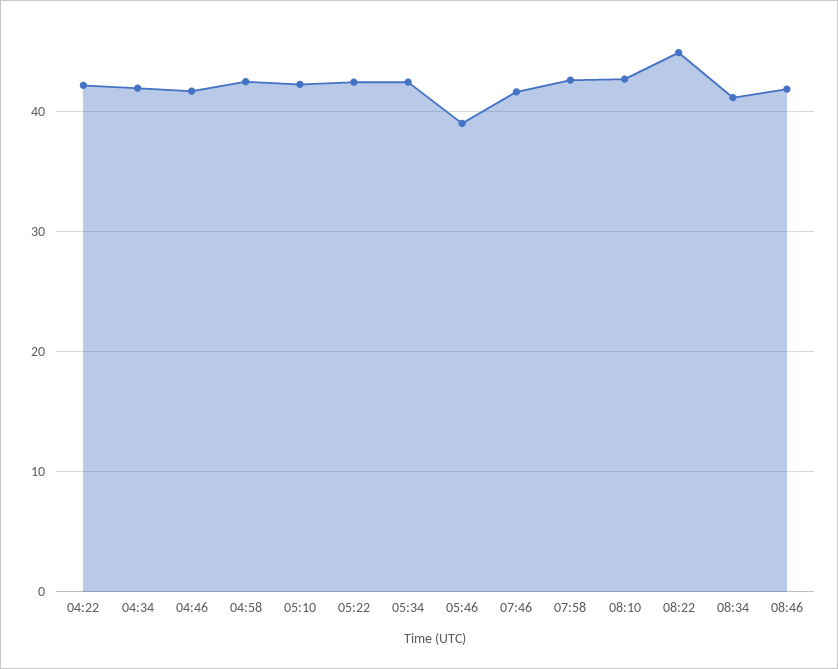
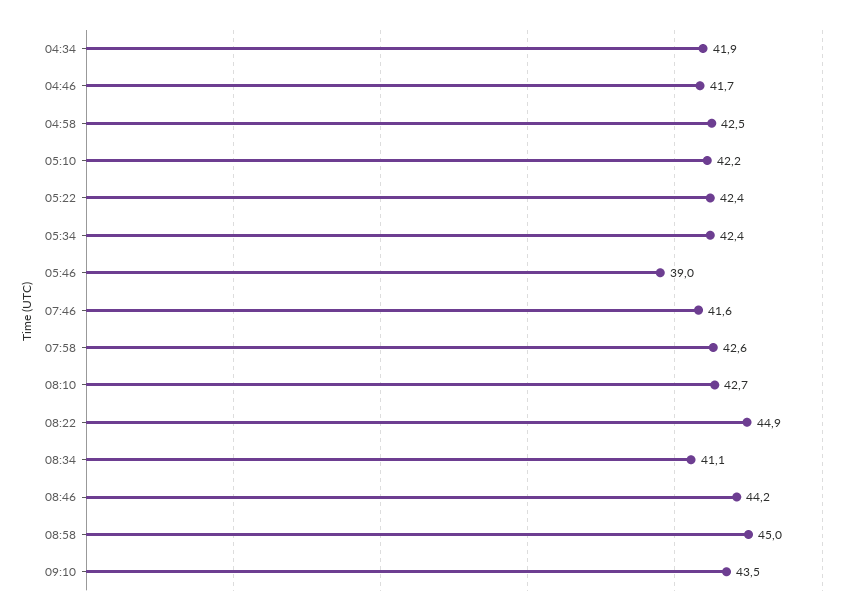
04:22: 42 -> none
08:46: 42 -> 44.2
08:58: none -> 45
09:10: none -> 43.5

